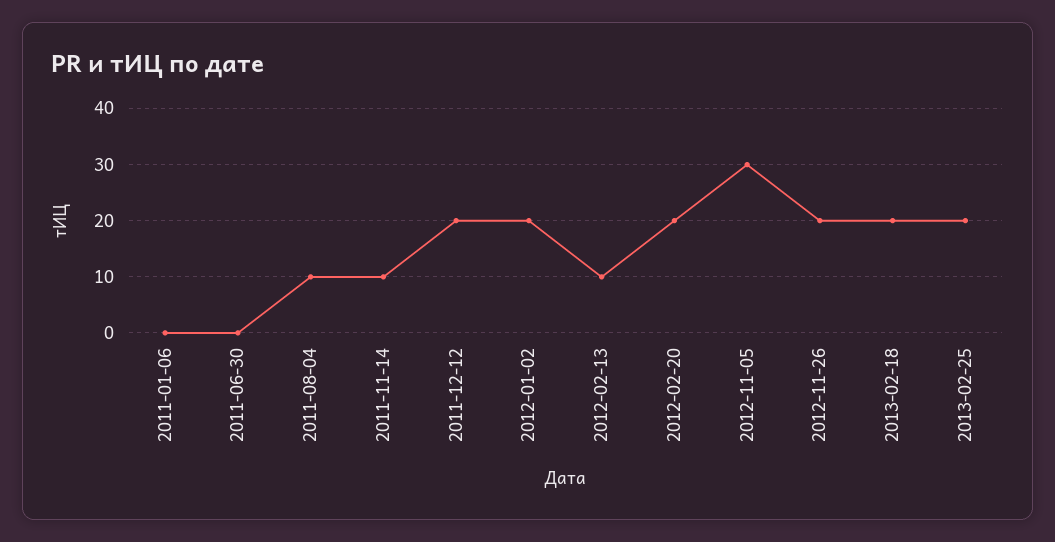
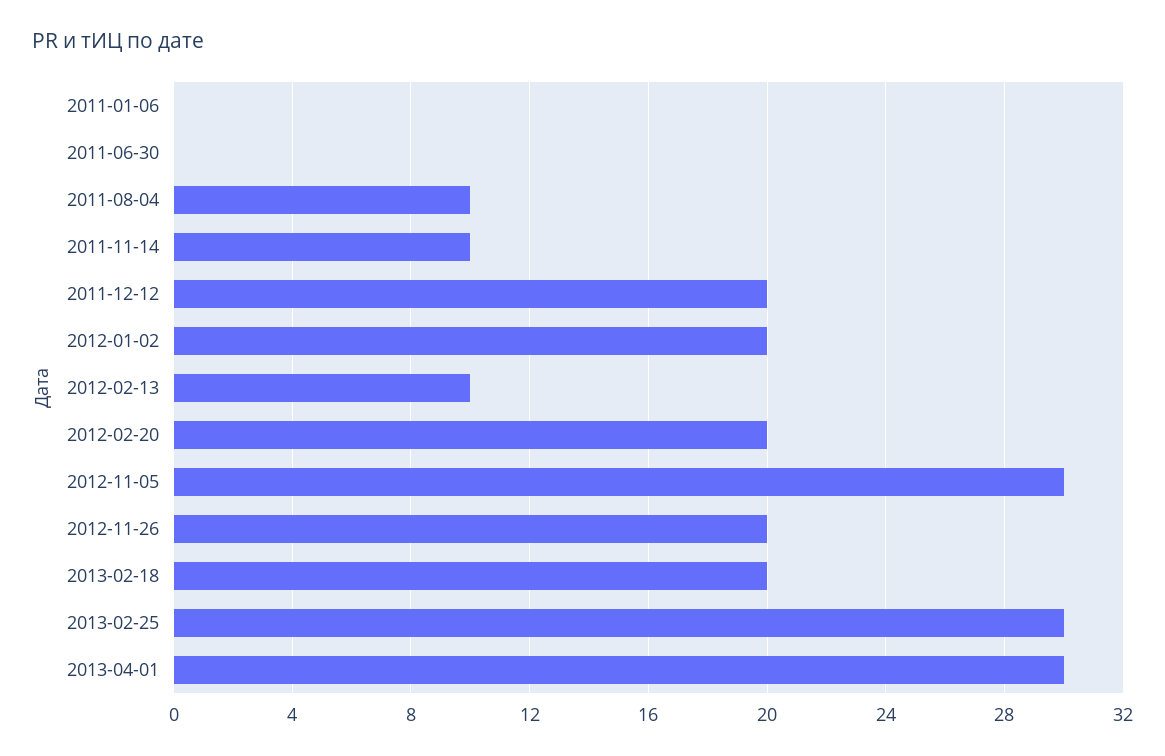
2013-02-25: 20 -> 30
2013-04-01: none -> 30

